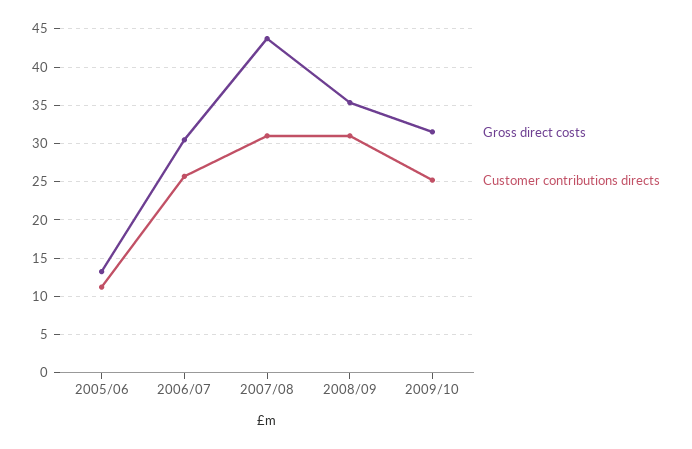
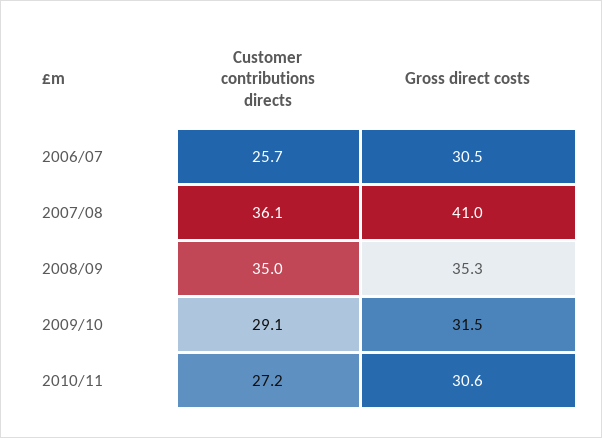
Gross direct costs, 2005/06: 13 -> none
Customer contributions directs, 2005/06: 11 -> none
Gross direct costs, 2007/08: 44 -> 41
Customer contributions directs, 2007/08: 31 -> 36.1
Customer contributions directs, 2008/09: 31 -> 35
Customer contributions directs, 2009/10: 25 -> 29.1
Customer contributions directs, 2010/11: none -> 27.2
Gross direct costs, 2010/11: none -> 30.6

